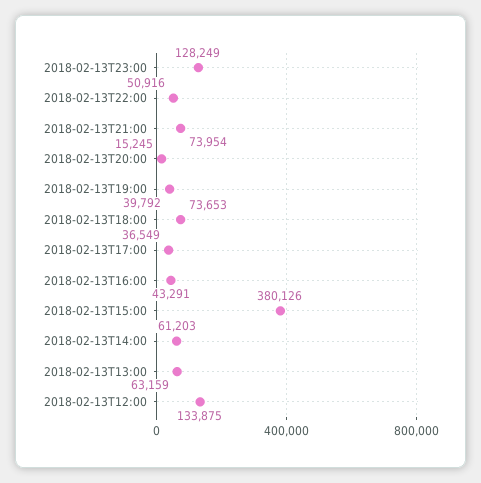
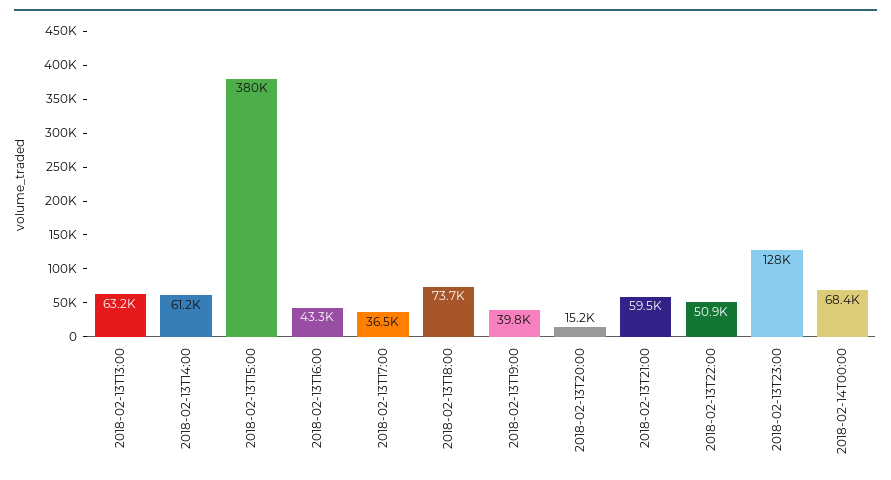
2018-02-13T21:00: 73954 -> 59500
2018-02-13T12:00: 133875 -> none
2018-02-14T00:00: none -> 68400

